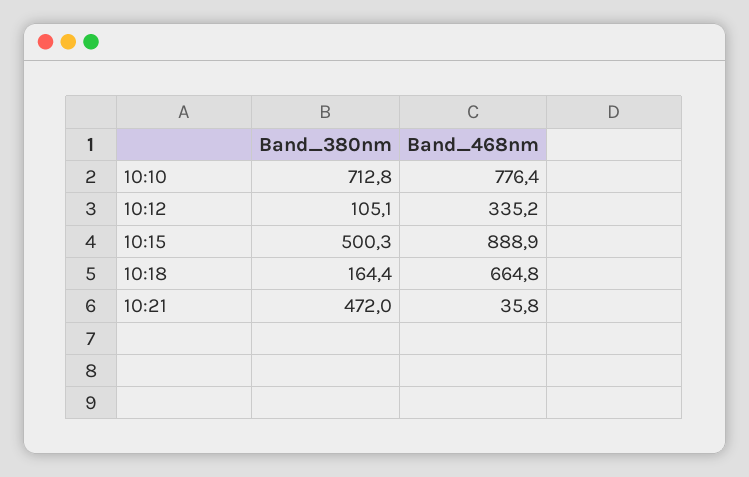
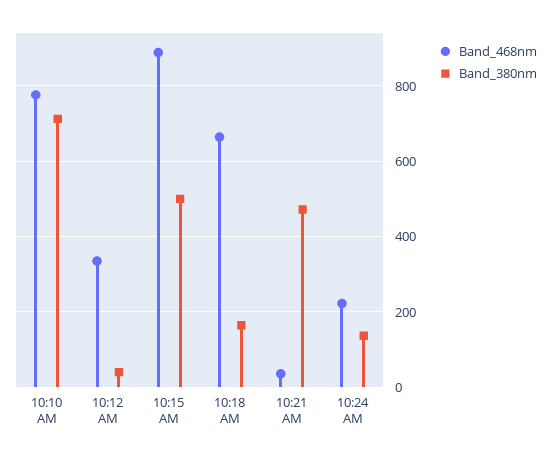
Band_380nm, 10:12: 105.1 -> 40
Band_468nm, 10:24 AM: none -> 220
Band_380nm, 10:24 AM: none -> 140

